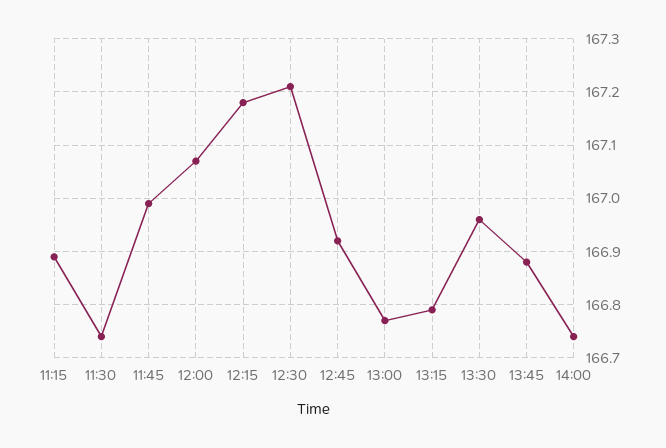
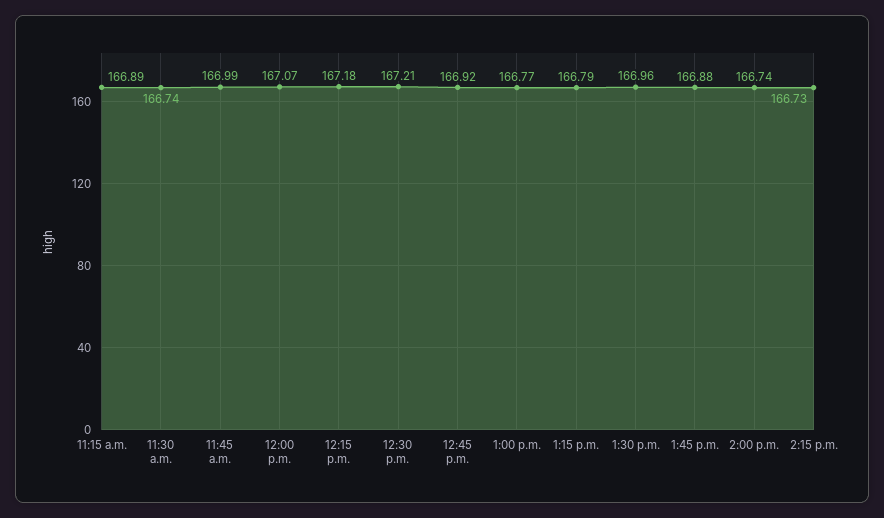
2:15 p.m.: none -> 166.73

